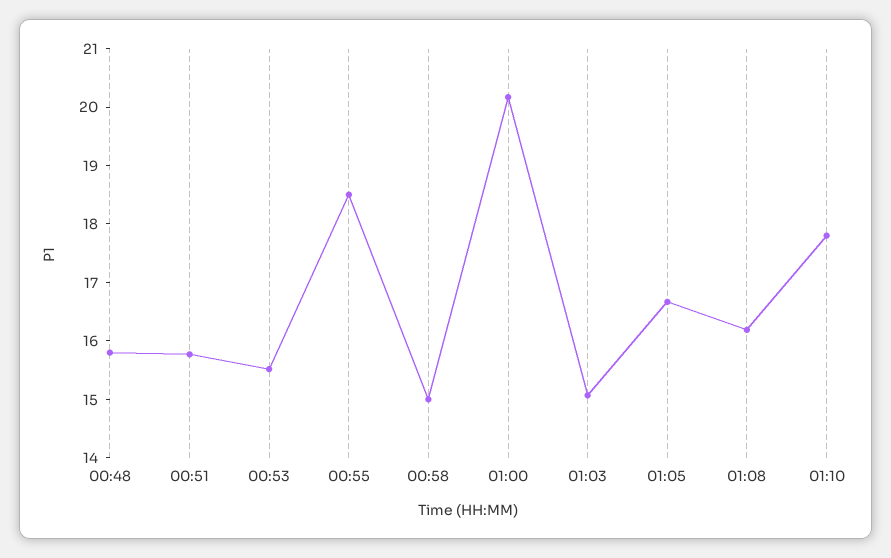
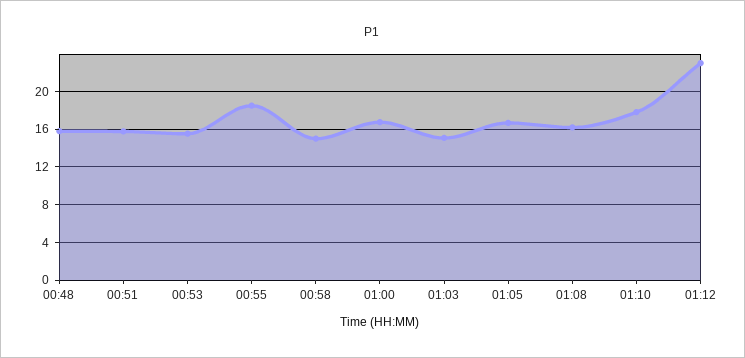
01:00: 20.2 -> 17
01:12: none -> 23

